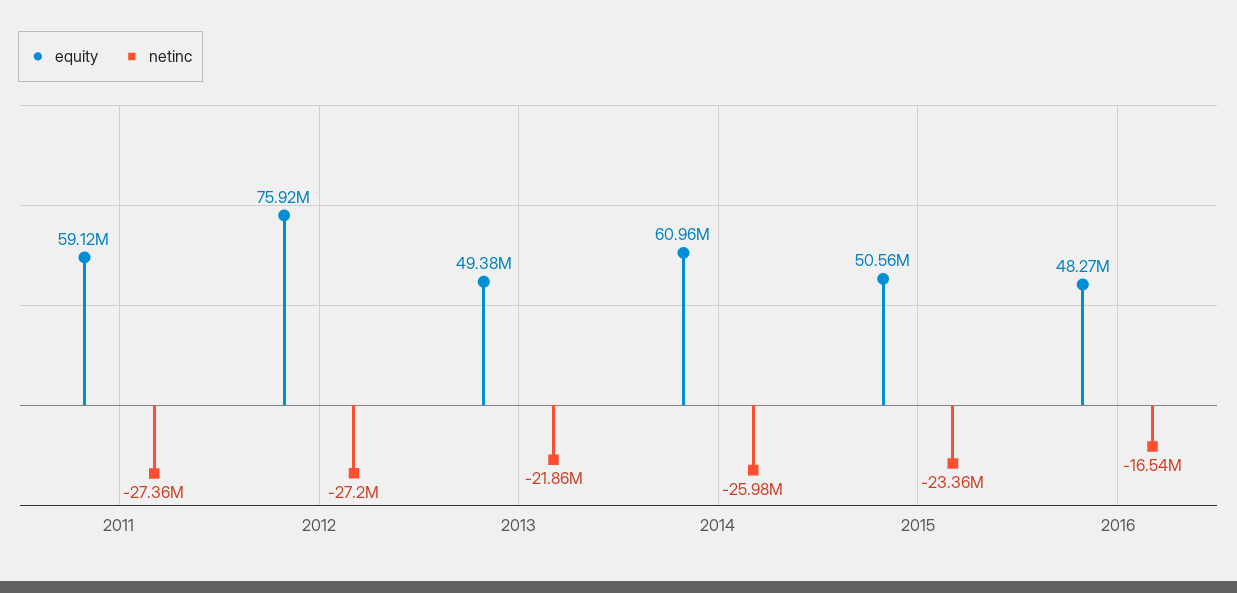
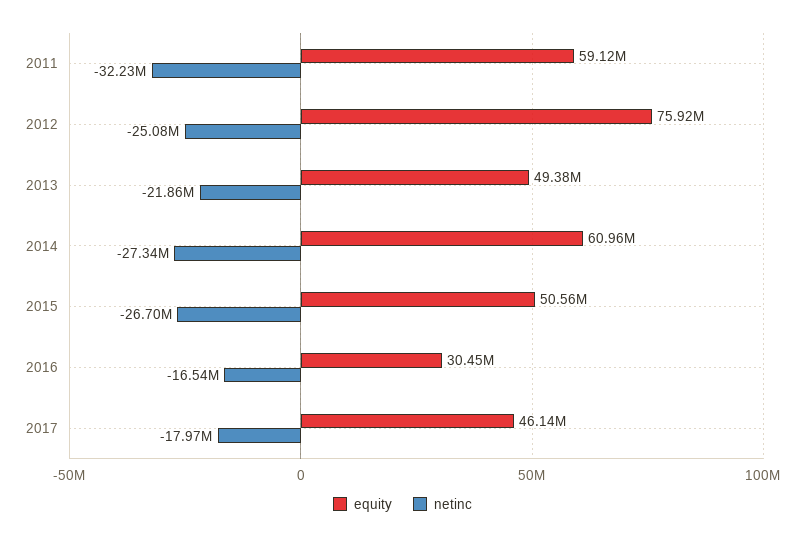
netinc, 2011: -27360000 -> -32230000
netinc, 2012: -27200000 -> -25080000
netinc, 2014: -25980000 -> -27340000
netinc, 2015: -23360000 -> -26700000
equity, 2016: 48270000 -> 30450000
equity, 2017: none -> 46140000
netinc, 2017: none -> -17970000

